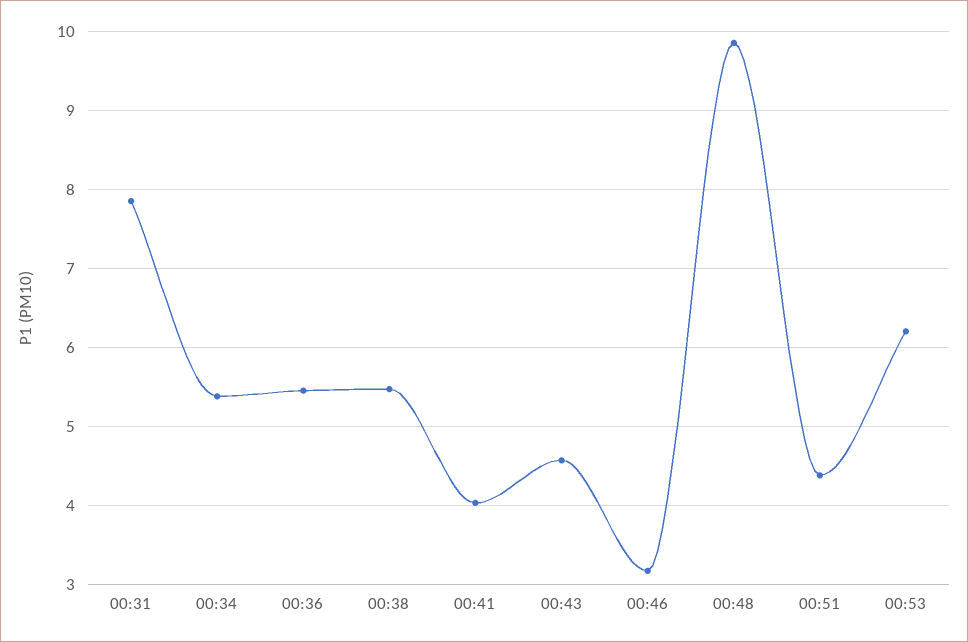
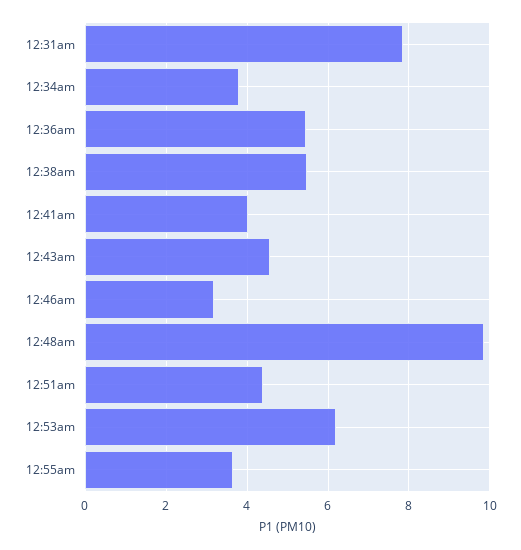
00:34: 5.4 -> 3.8
12:55am: none -> 3.6

